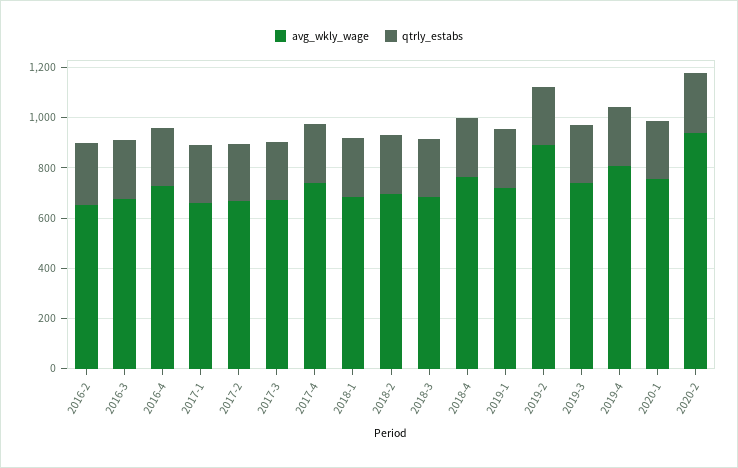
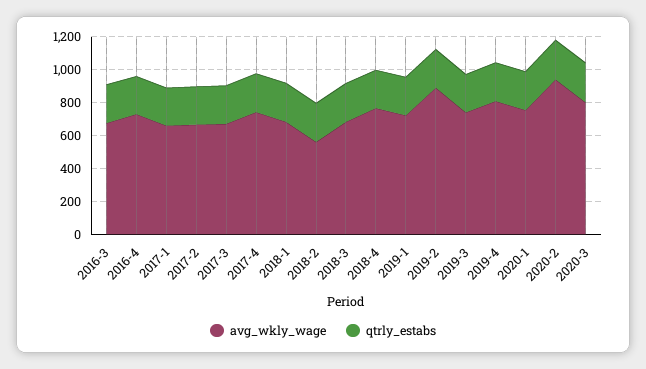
avg_wkly_wage, 2016-2: 650 -> none
qtrly_estabs, 2016-2: 250 -> none
avg_wkly_wage, 2018-2: 700 -> 550
avg_wkly_wage, 2020-3: none -> 800
qtrly_estabs, 2020-3: none -> 250

